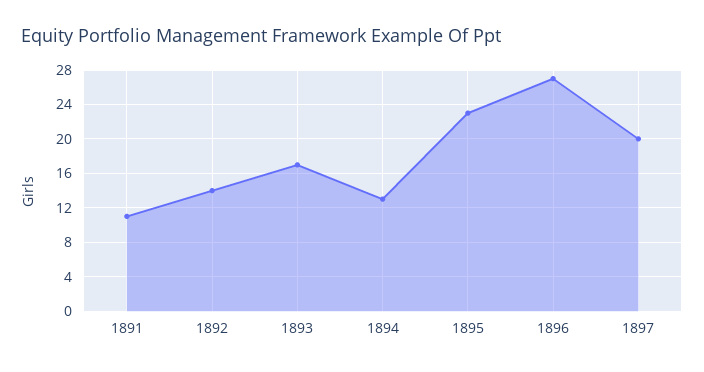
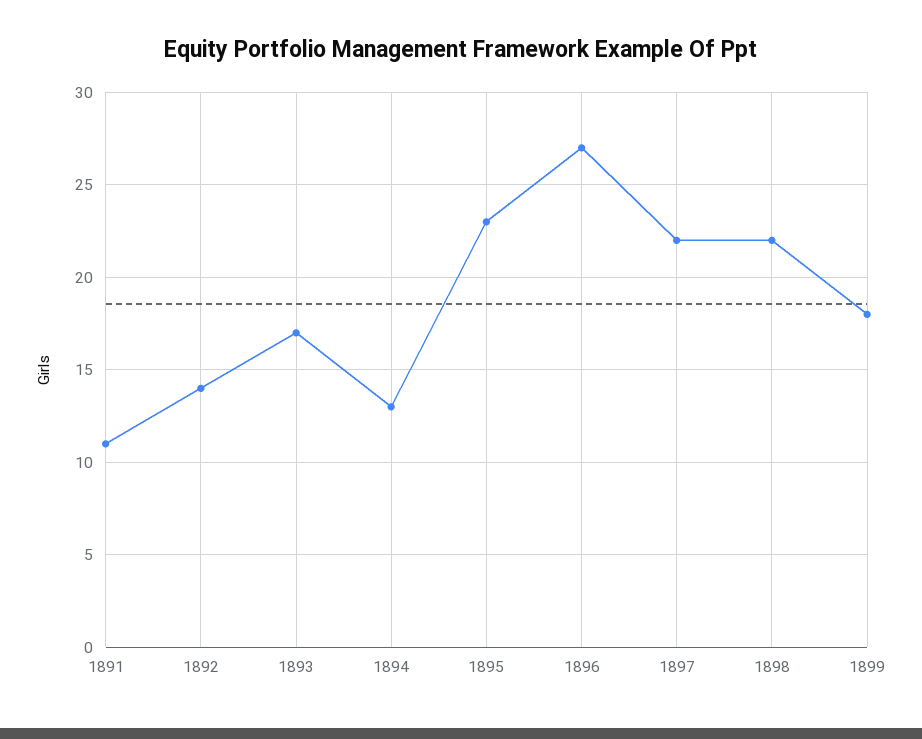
1897: 20 -> 22
1898: none -> 22
1899: none -> 18

